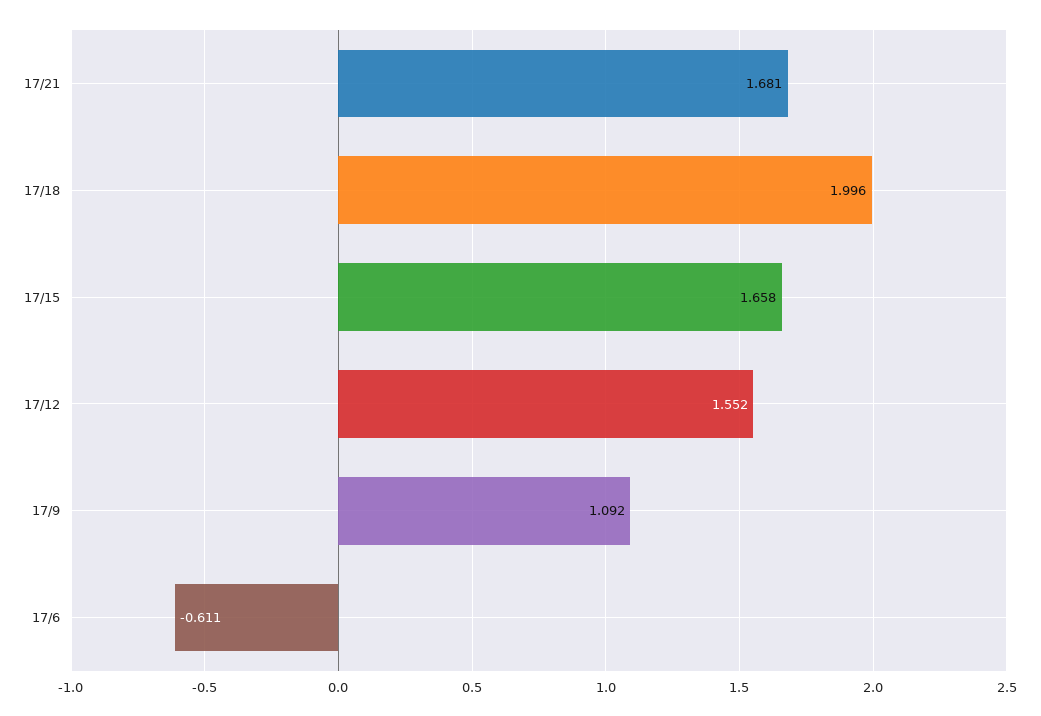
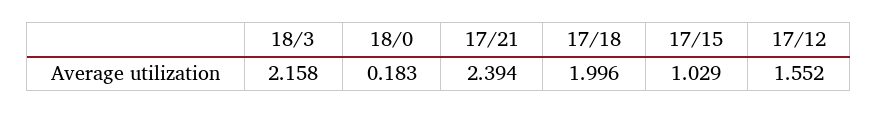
17/21: 1.681 -> 2.394
17/15: 1.658 -> 1.029
17/9: 1.092 -> none
17/6: -0.611 -> none
18/3: none -> 2.158
18/0: none -> 0.183

